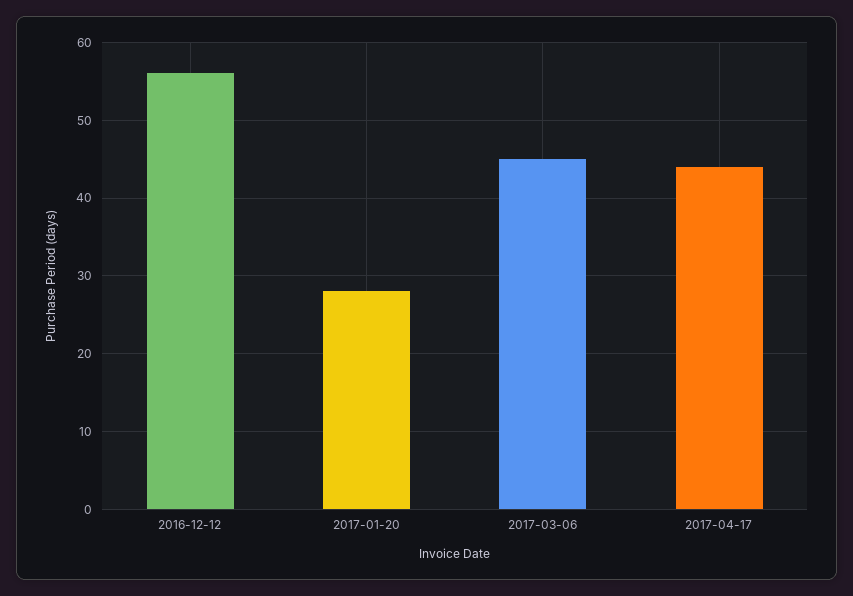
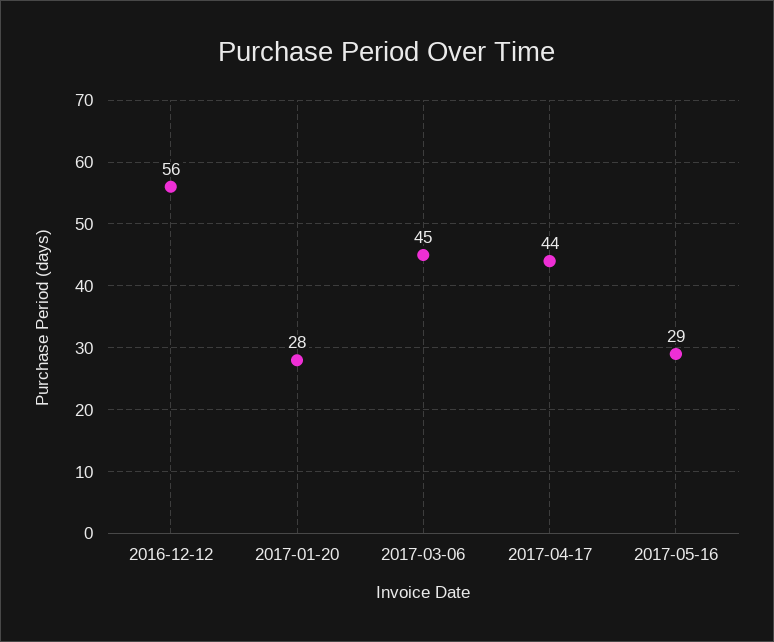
2017-05-16: none -> 29

